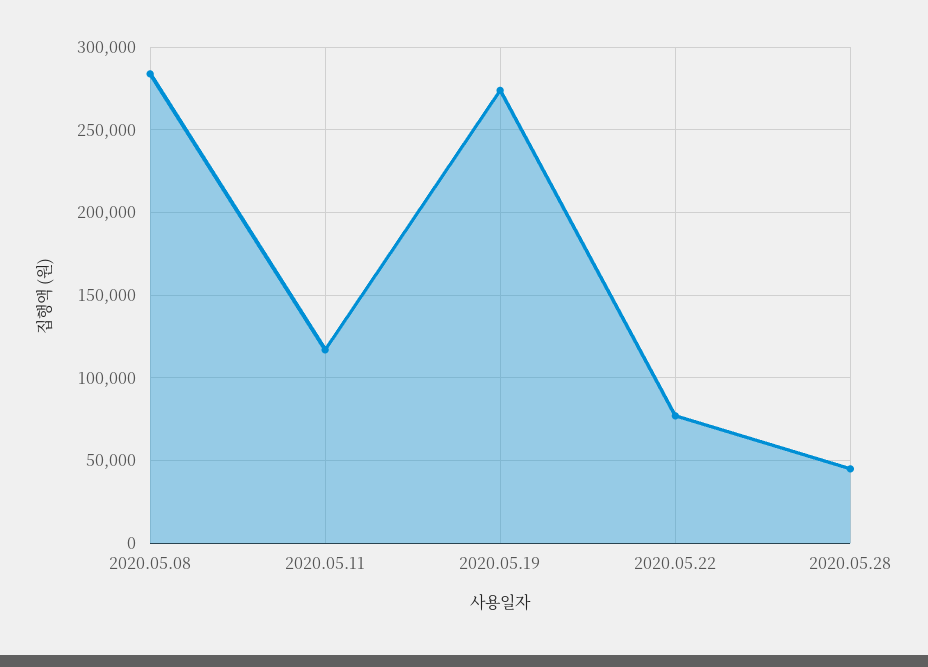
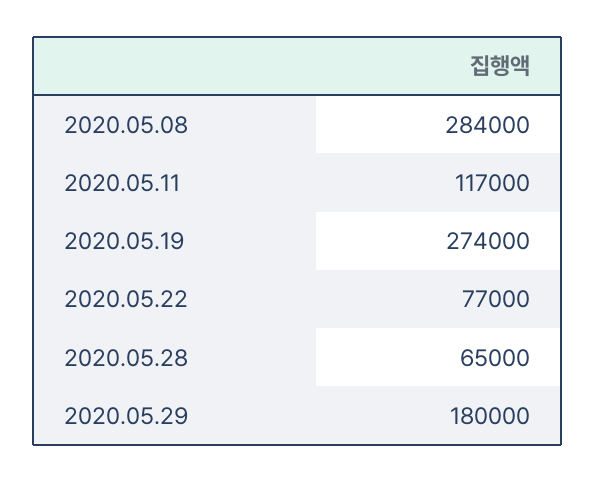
2020.05.28: 45000 -> 65000
2020.05.29: none -> 180000

